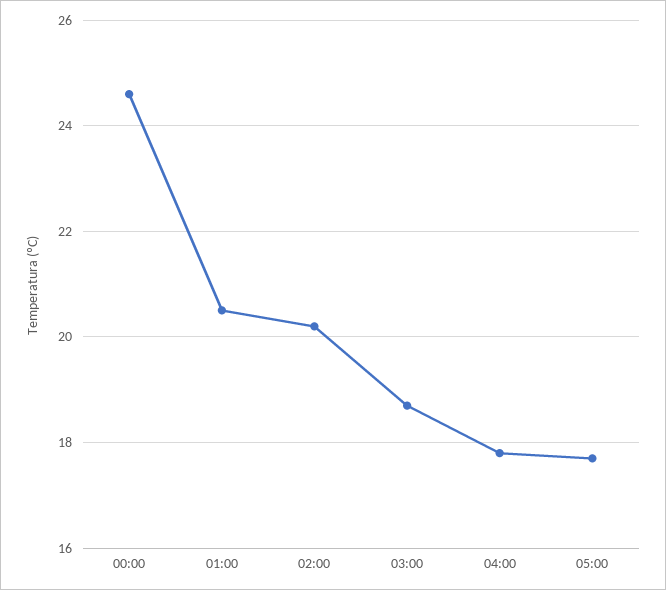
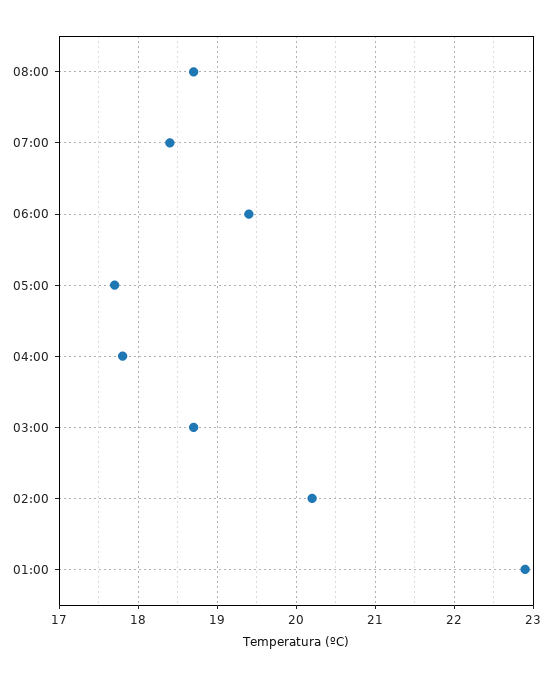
00:00: 24.5 -> none
01:00: 20.5 -> 22.9
08:00: none -> 18.7
07:00: none -> 18.4
06:00: none -> 19.4

